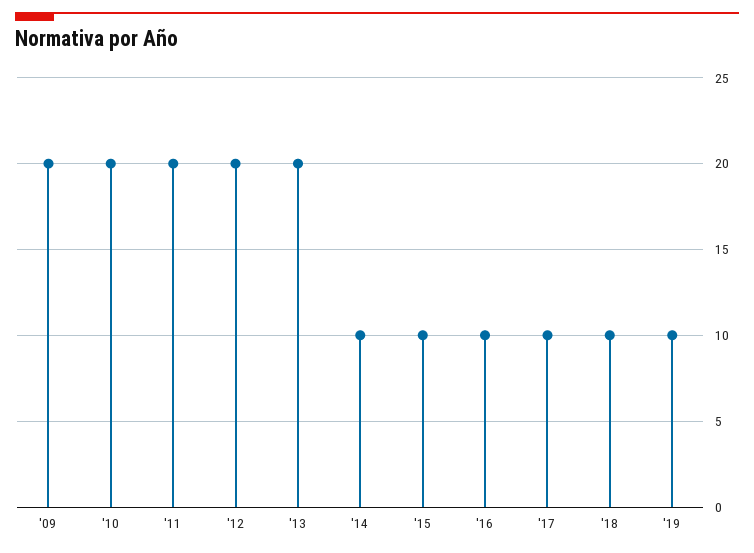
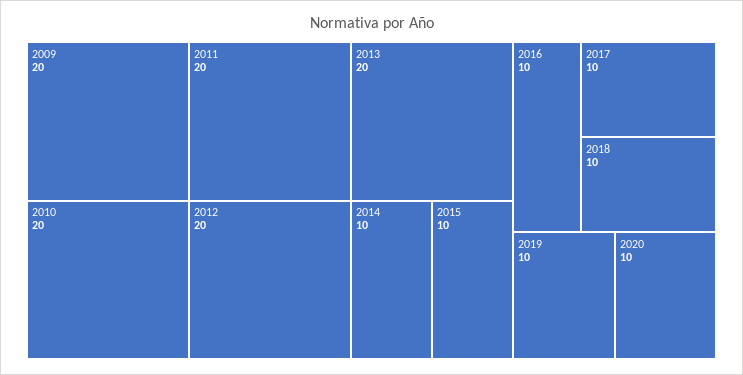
2020: none -> 10

